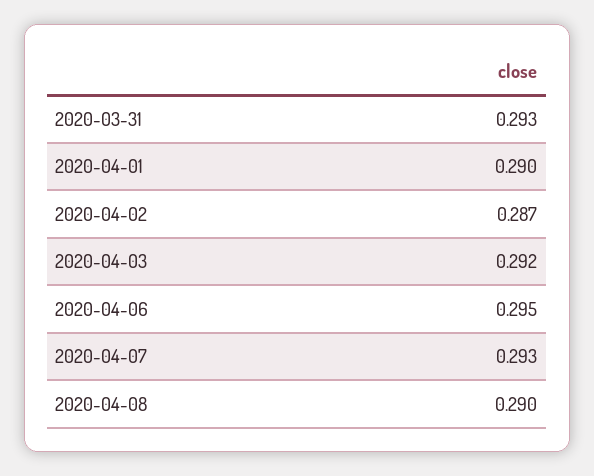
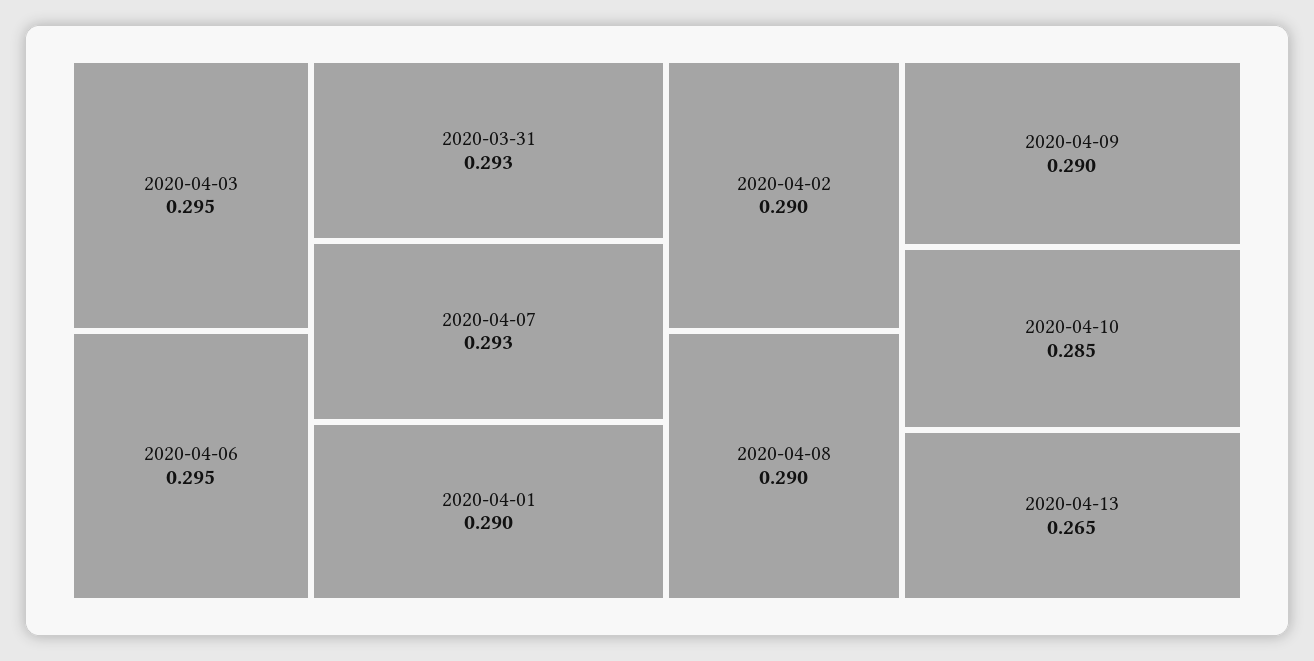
2020-04-02: 0.287 -> 0.29
2020-04-03: 0.292 -> 0.295
2020-04-09: none -> 0.29
2020-04-10: none -> 0.285
2020-04-13: none -> 0.265

